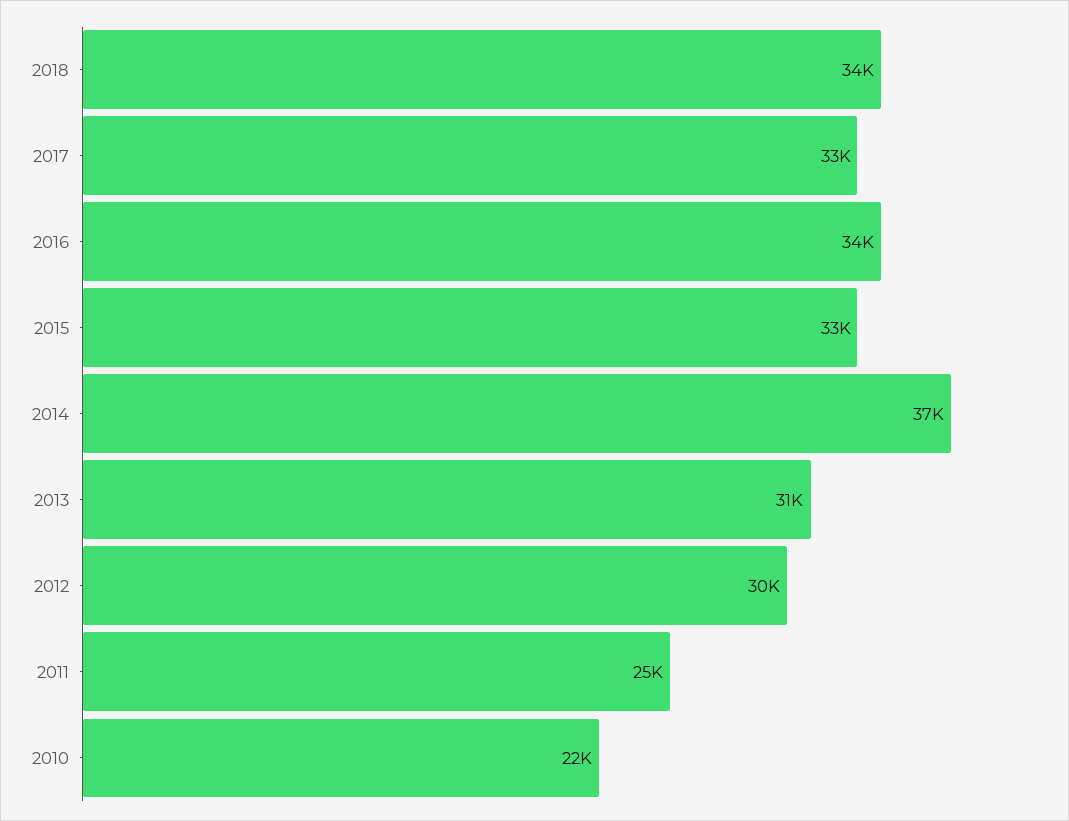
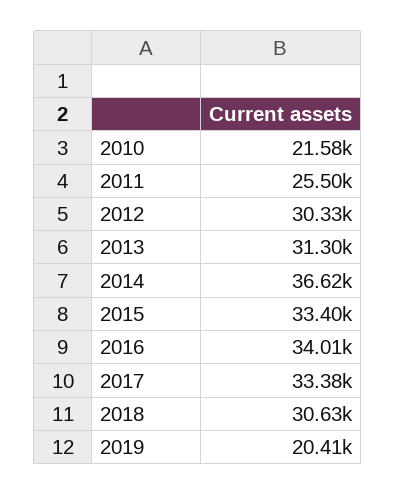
2018: 34000 -> 30630
2019: none -> 20410

